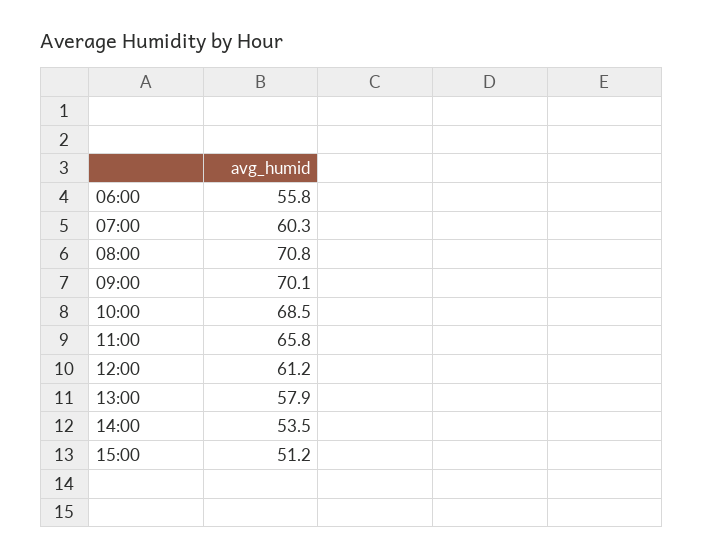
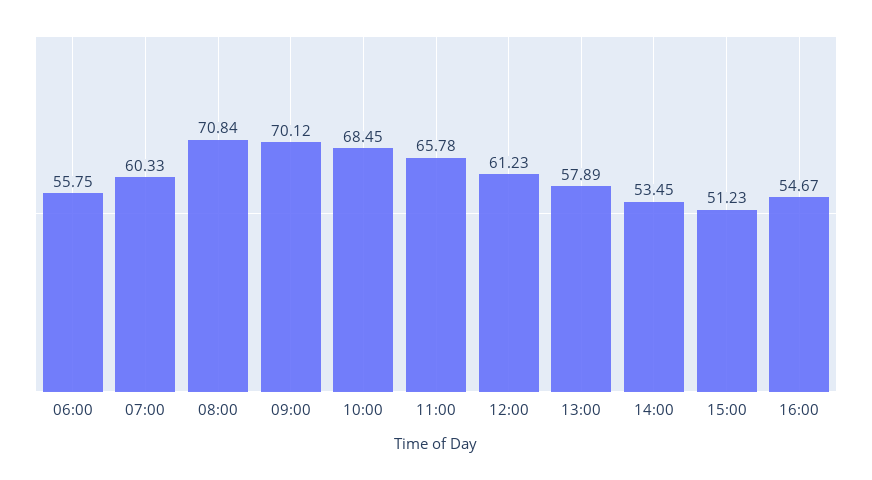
16:00: none -> 54.67

